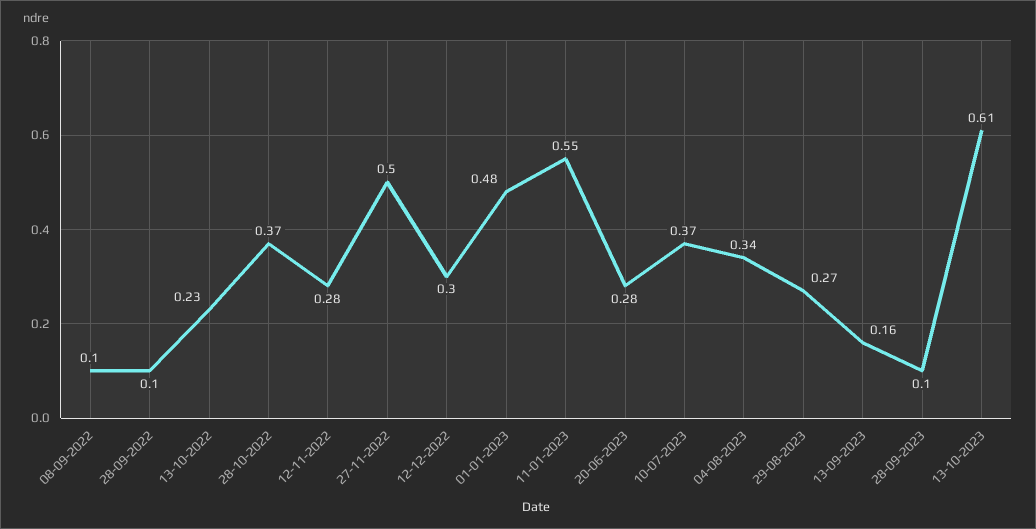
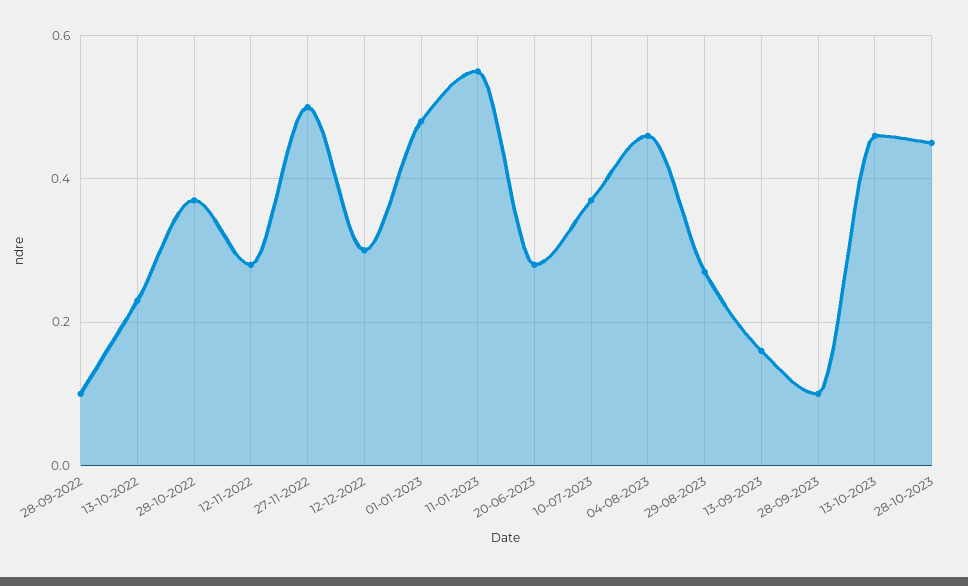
08-09-2022: 0.1 -> none
04-08-2023: 0.34 -> 0.45
13-10-2023: 0.61 -> 0.45
28-10-2023: none -> 0.45

